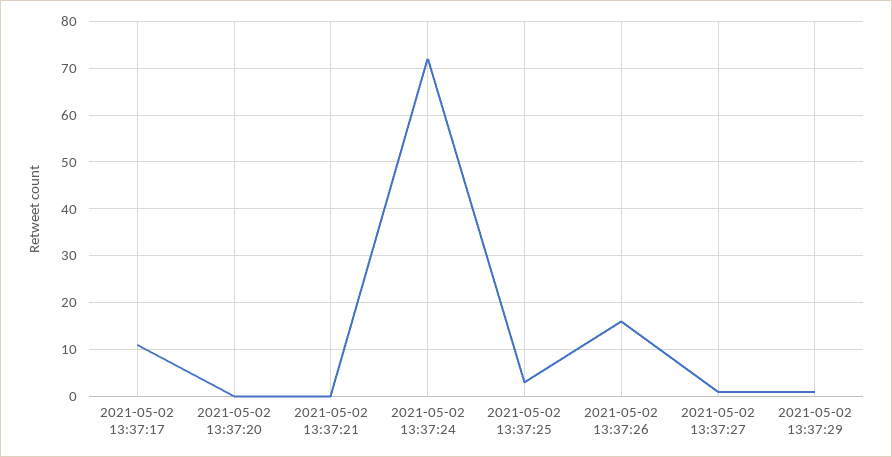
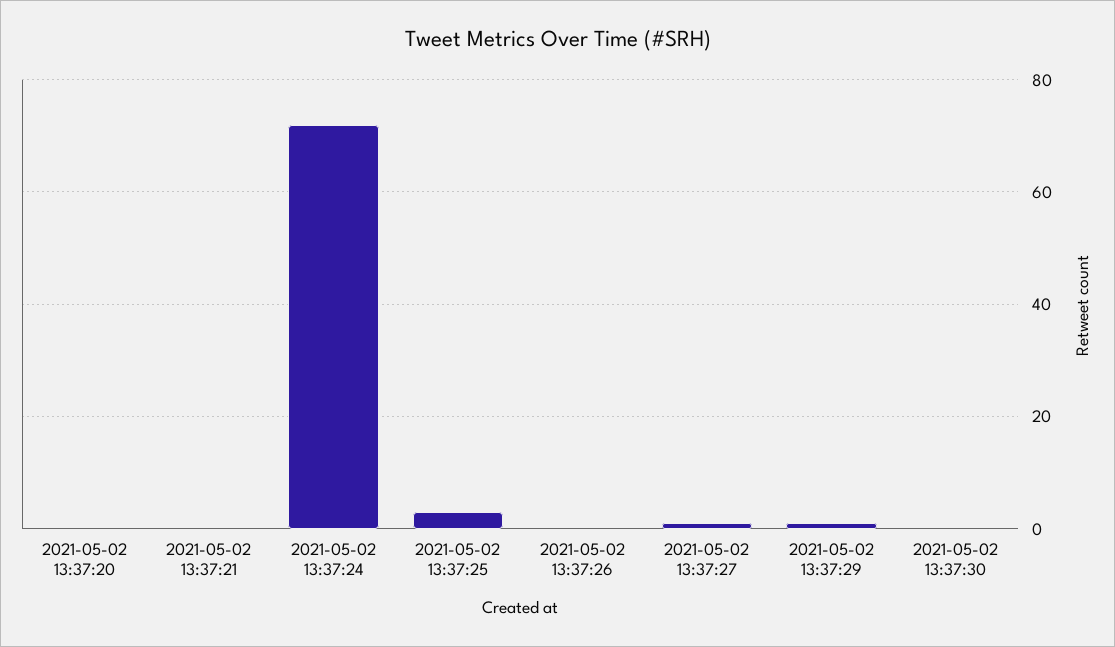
2021-05-02 13:37:17: 10 -> none
2021-05-02 13:37:26: 15 -> 0
2021-05-02 13:37:30: none -> 0

